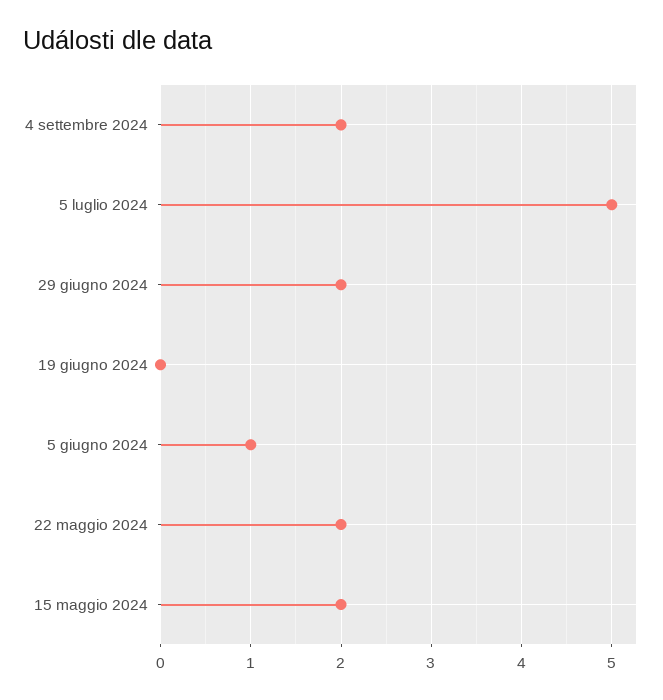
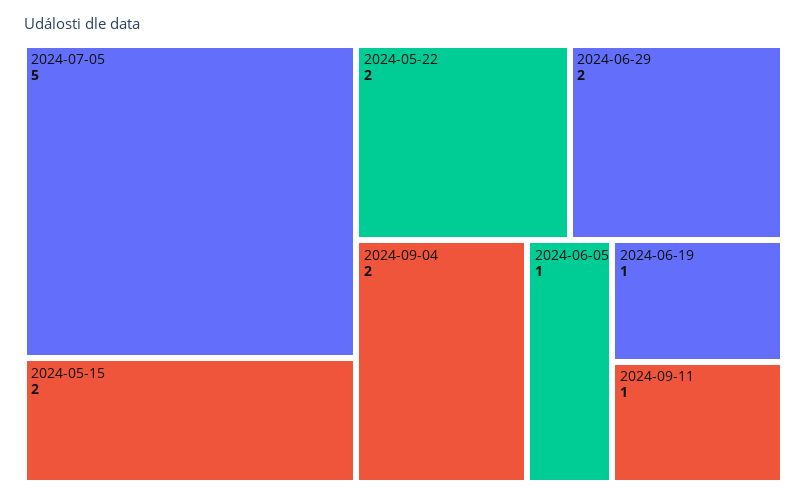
19 giugno 2024: 0 -> 1
2024-09-11: none -> 1

